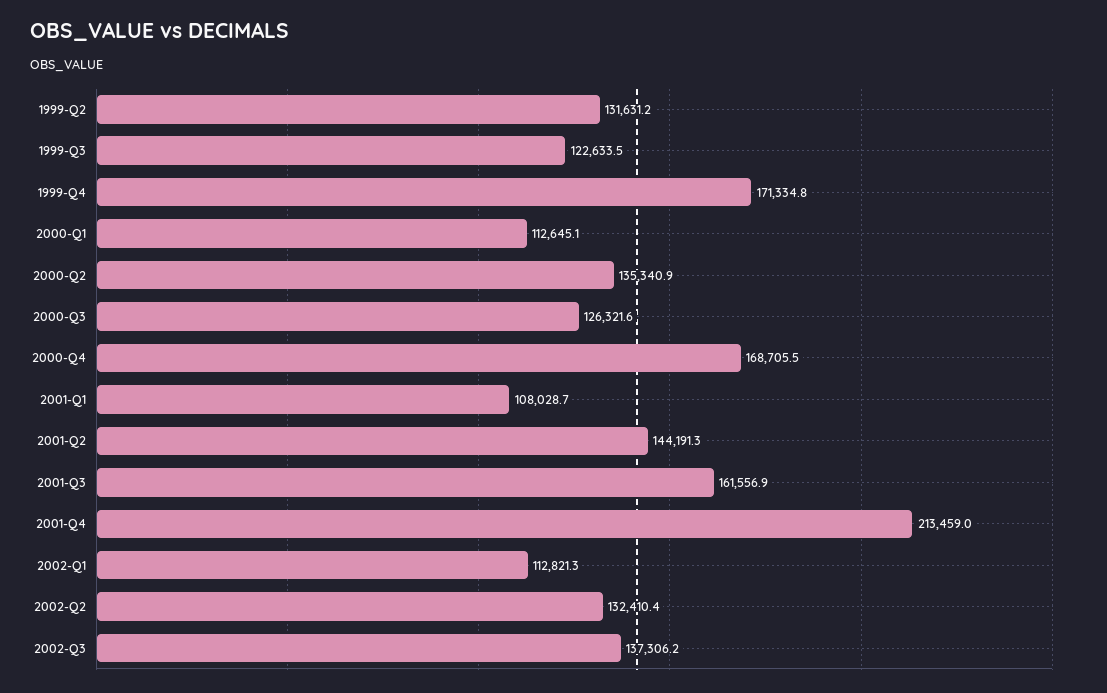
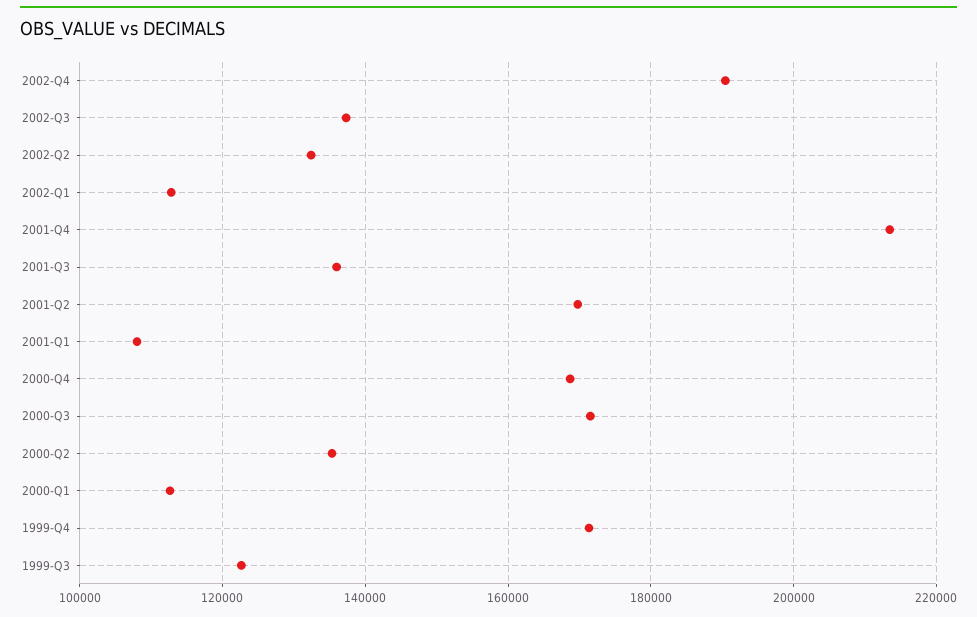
1999-Q2: 131631.2 -> none
2000-Q3: 126321.6 -> 172000
2001-Q2: 144191.3 -> 170000
2001-Q3: 161556.9 -> 136000
2002-Q4: none -> 190000

